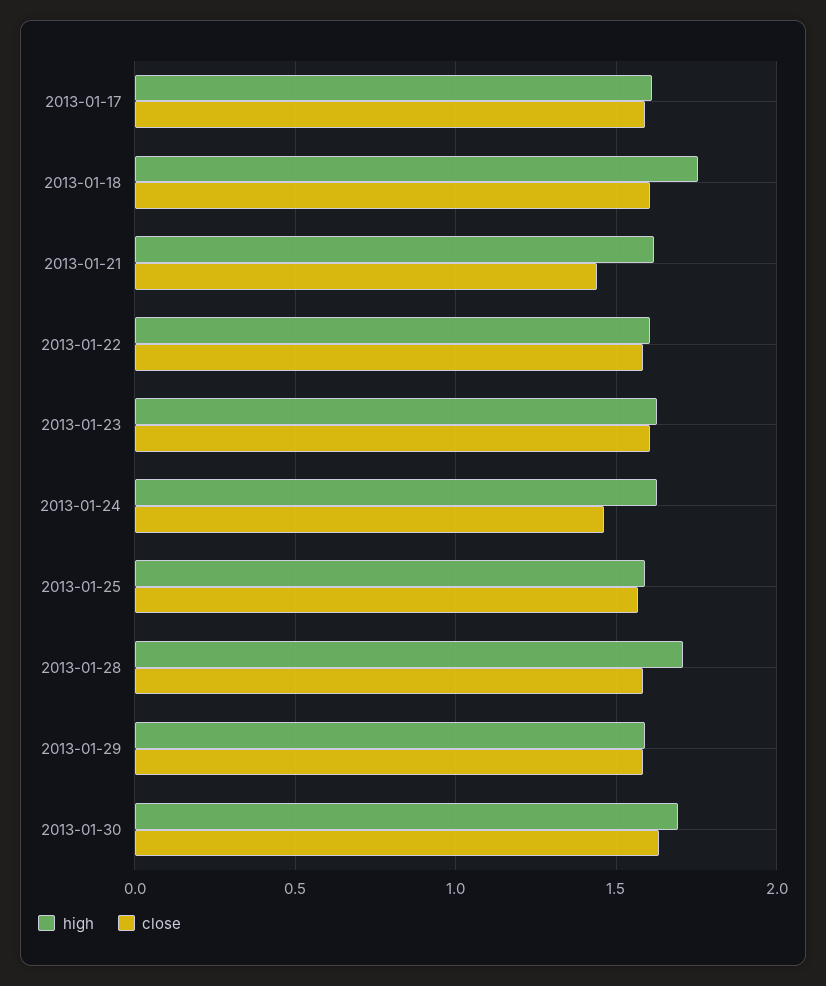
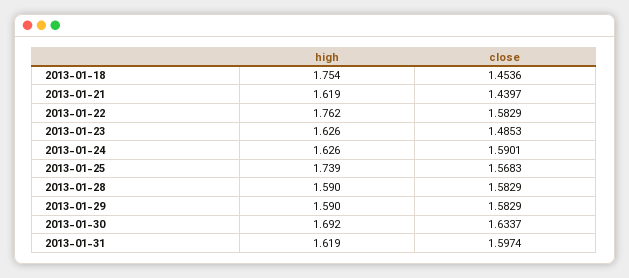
high, 2013-01-17: 1.6 -> none
close, 2013-01-17: 1.6 -> none
close, 2013-01-18: 1.6 -> 1.4536
high, 2013-01-22: 1.6 -> 1.762
close, 2013-01-23: 1.6 -> 1.4853
close, 2013-01-24: 1.45 -> 1.5901
high, 2013-01-25: 1.6 -> 1.739
high, 2013-01-28: 1.7 -> 1.59
high, 2013-01-31: none -> 1.619
close, 2013-01-31: none -> 1.5974

